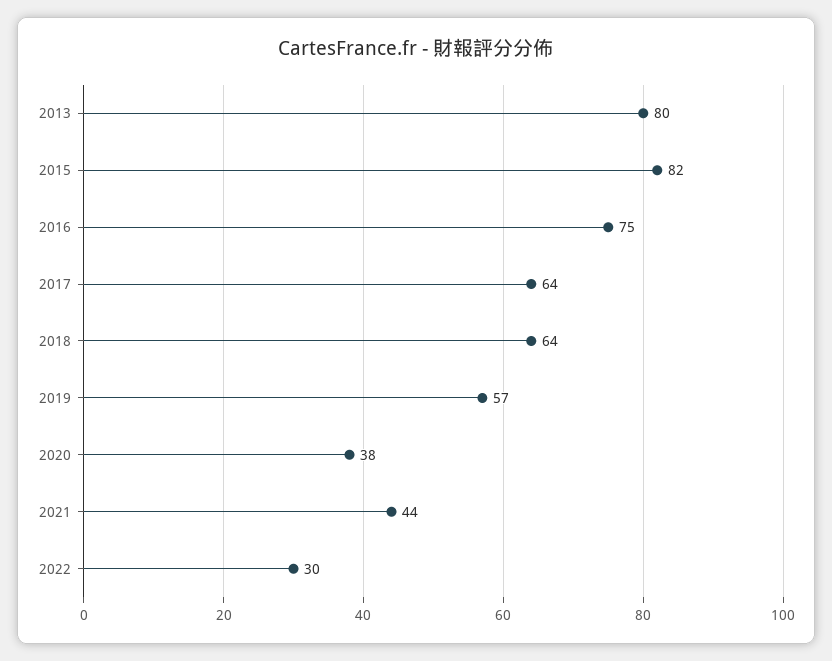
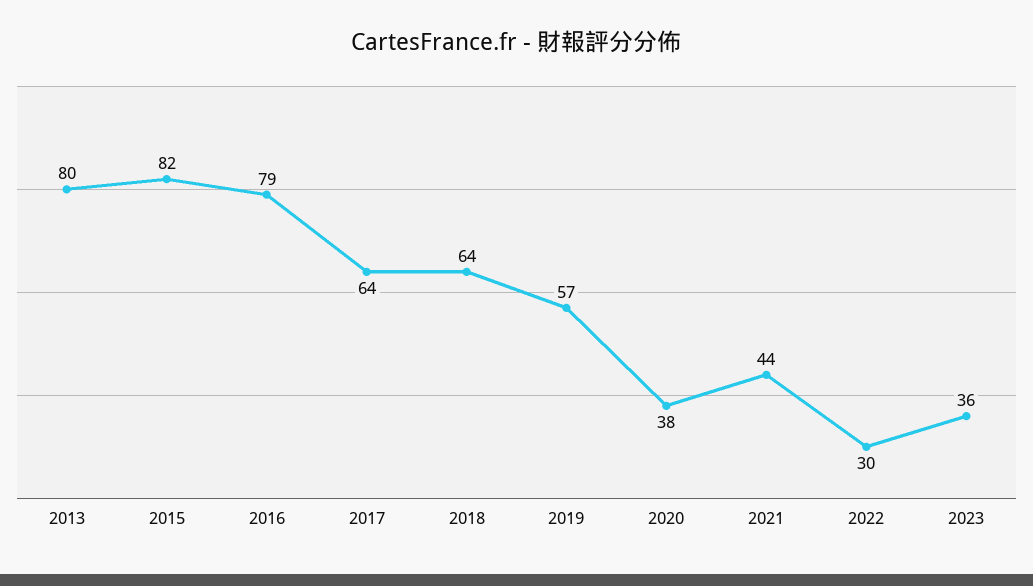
2016: 75 -> 79
2023: none -> 36

